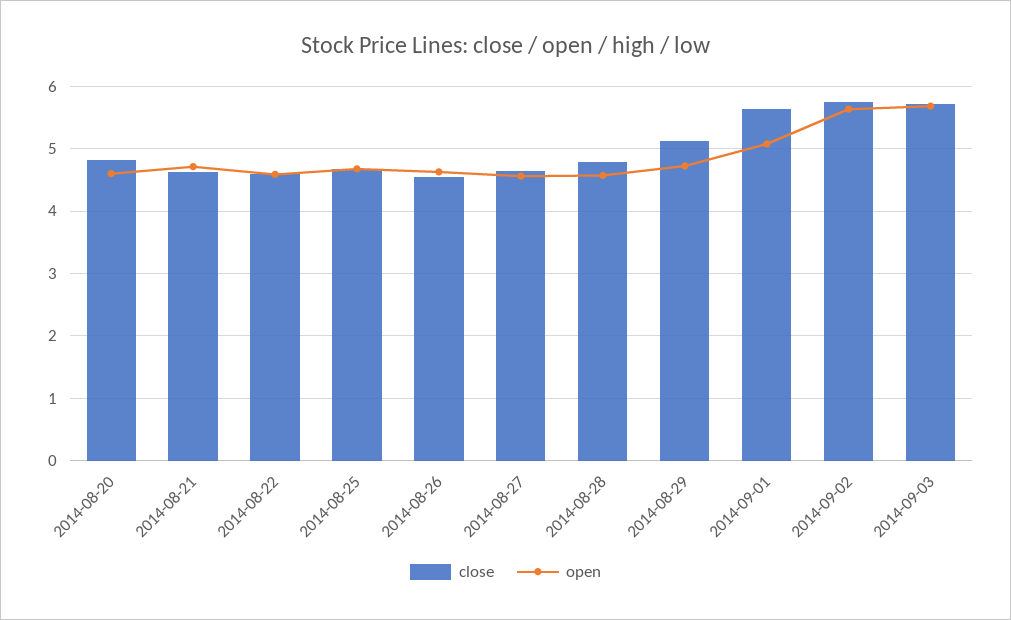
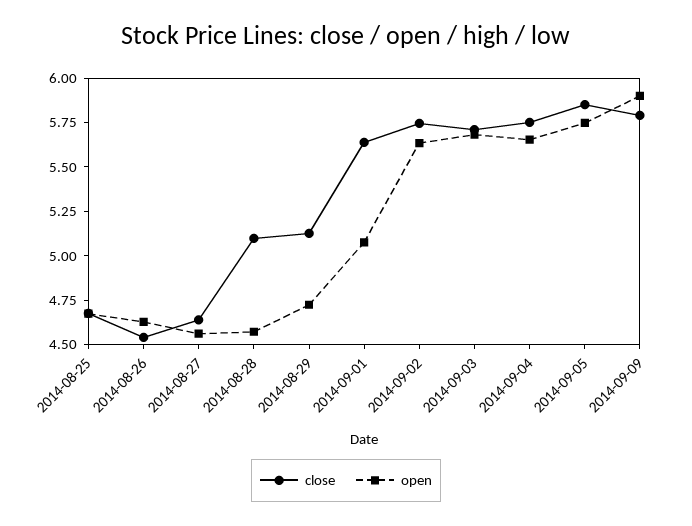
close, 2014-08-20: 4.8 -> none
open, 2014-08-20: 4.6 -> none
close, 2014-08-21: 4.6 -> none
open, 2014-08-21: 4.7 -> none
close, 2014-08-22: 4.6 -> none
open, 2014-08-22: 4.6 -> none
close, 2014-08-28: 4.8 -> 5.1
close, 2014-09-04: none -> 5.75
open, 2014-09-04: none -> 5.65
close, 2014-09-05: none -> 5.85
open, 2014-09-05: none -> 5.75
close, 2014-09-09: none -> 5.8
open, 2014-09-09: none -> 5.9

